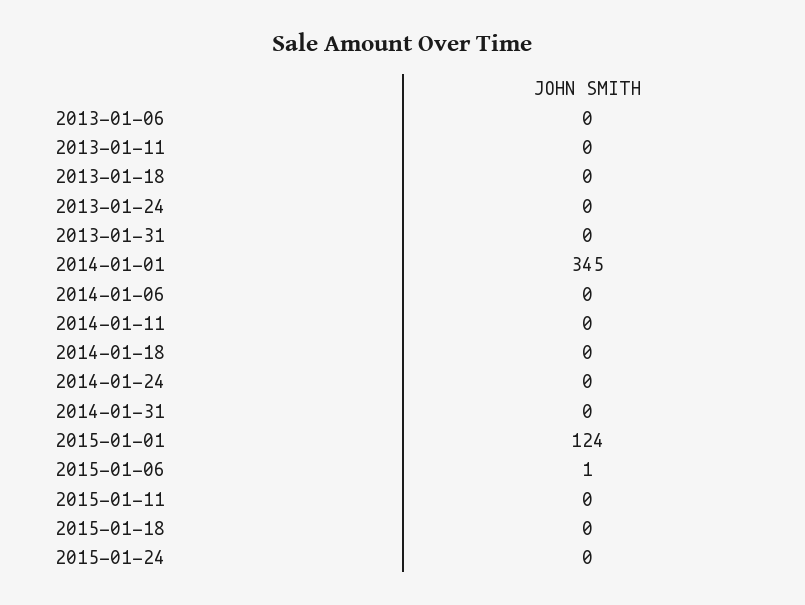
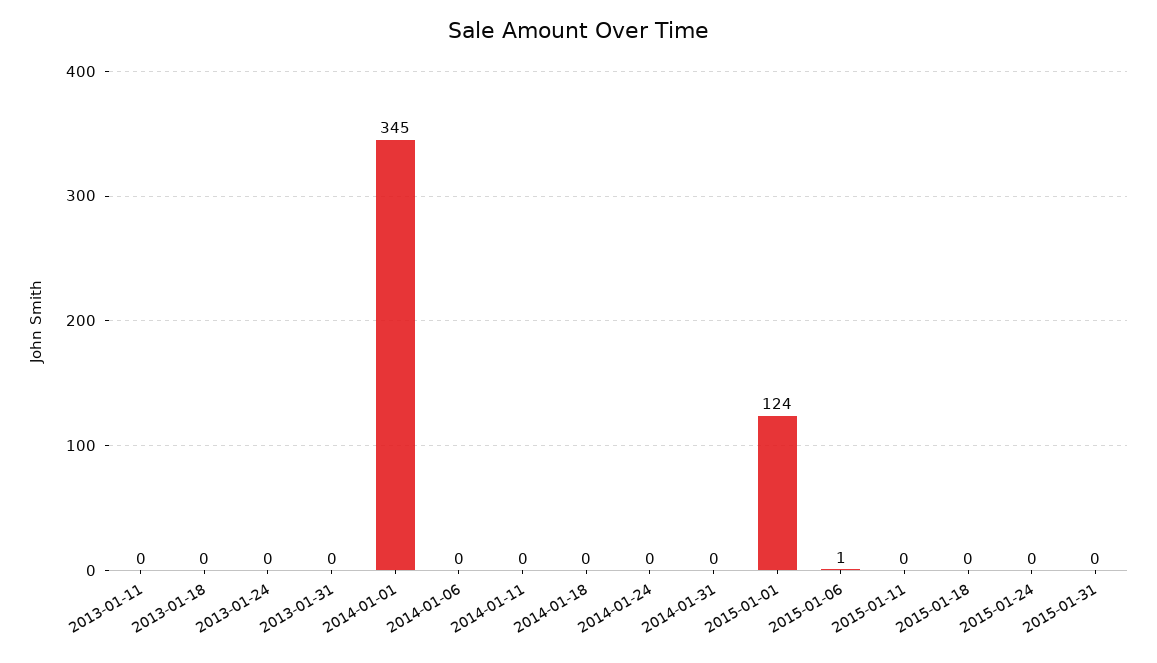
2013-01-06: 0 -> none
2015-01-31: none -> 0

